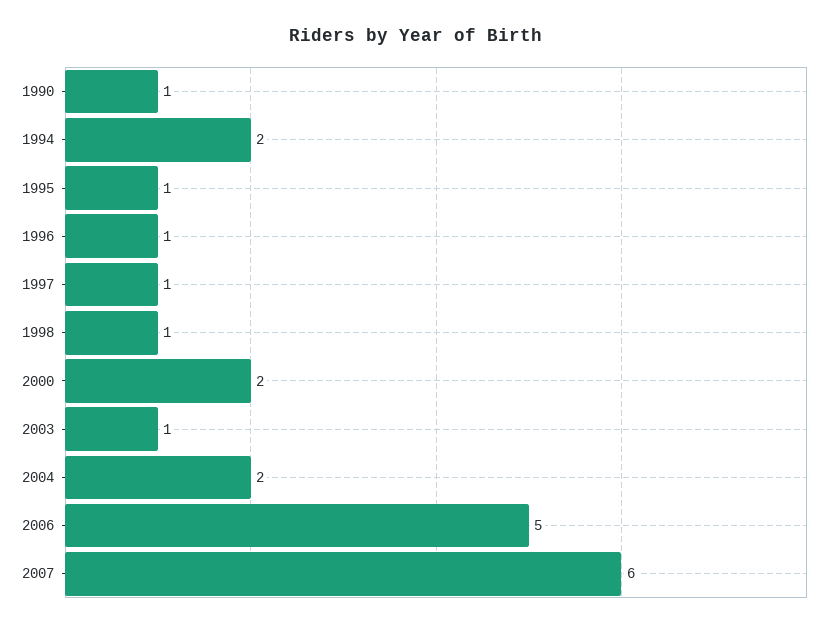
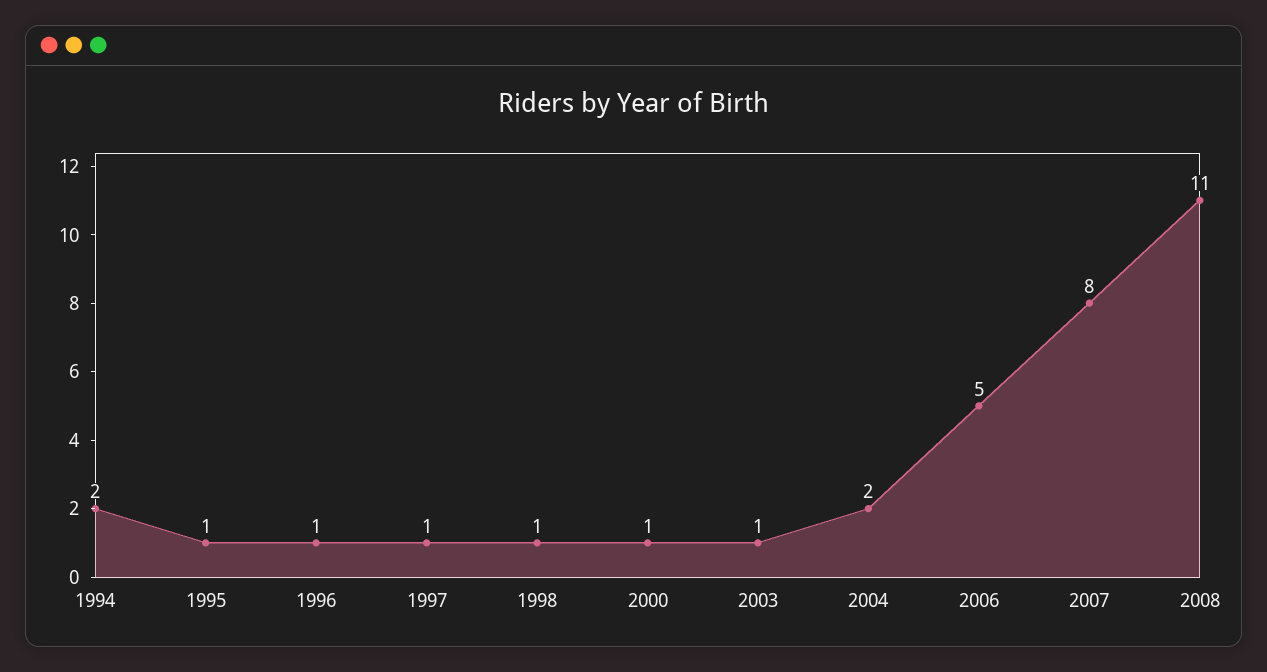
1990: 1 -> none
2000: 2 -> 1
2007: 6 -> 8
2008: none -> 11

